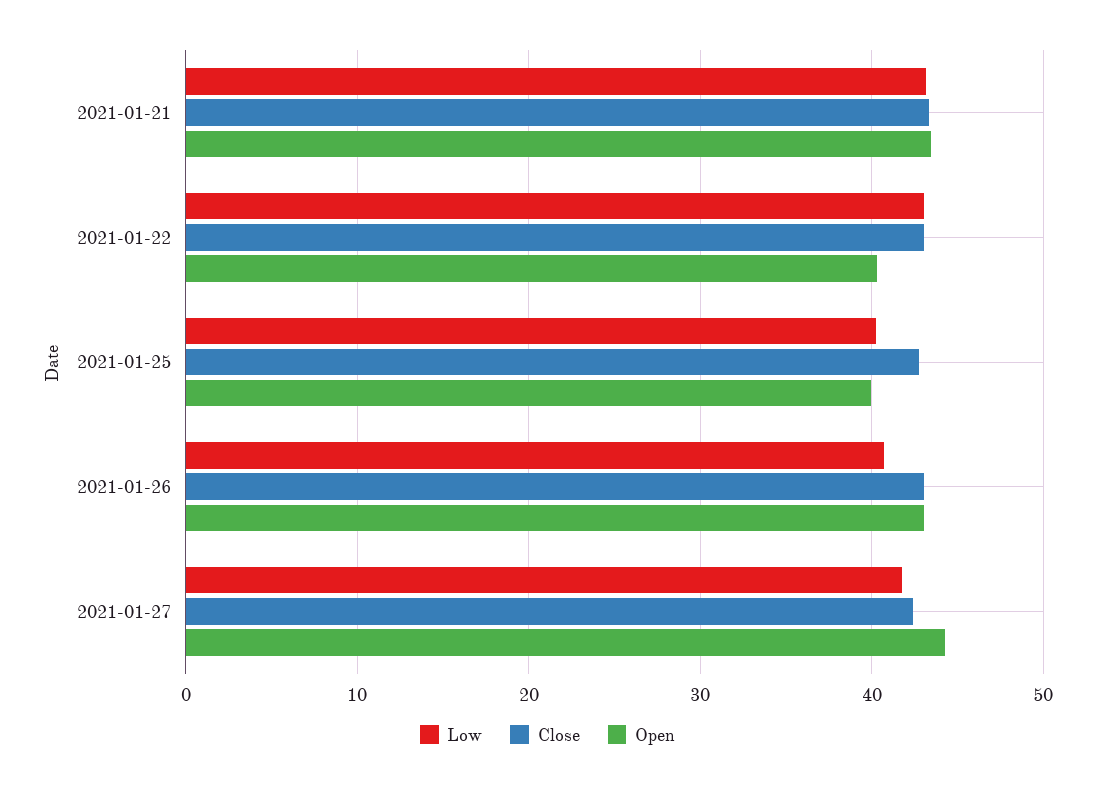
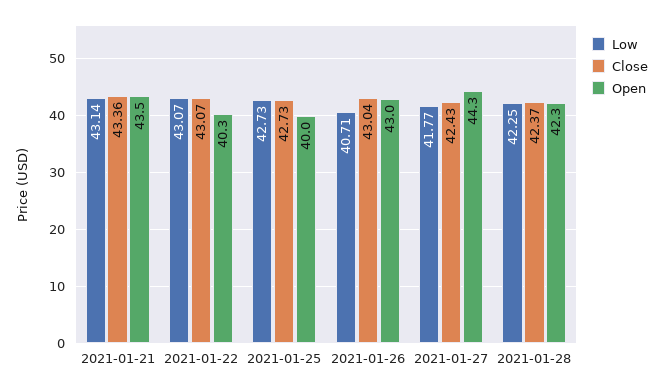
Low, 2021-01-25: 40 -> 42.73
Low, 2021-01-28: none -> 42.25
Close, 2021-01-28: none -> 42.37
Open, 2021-01-28: none -> 42.3

